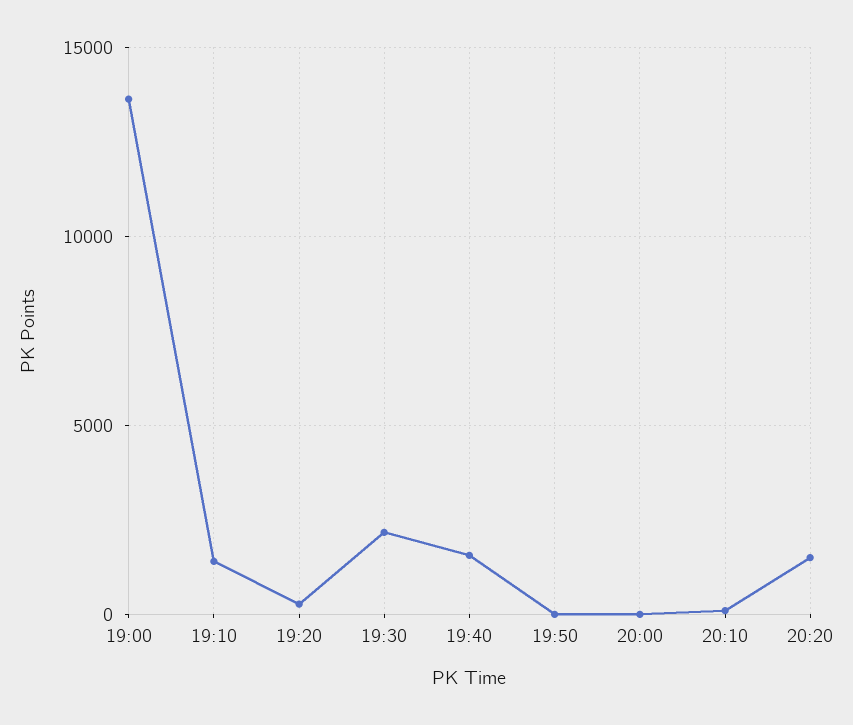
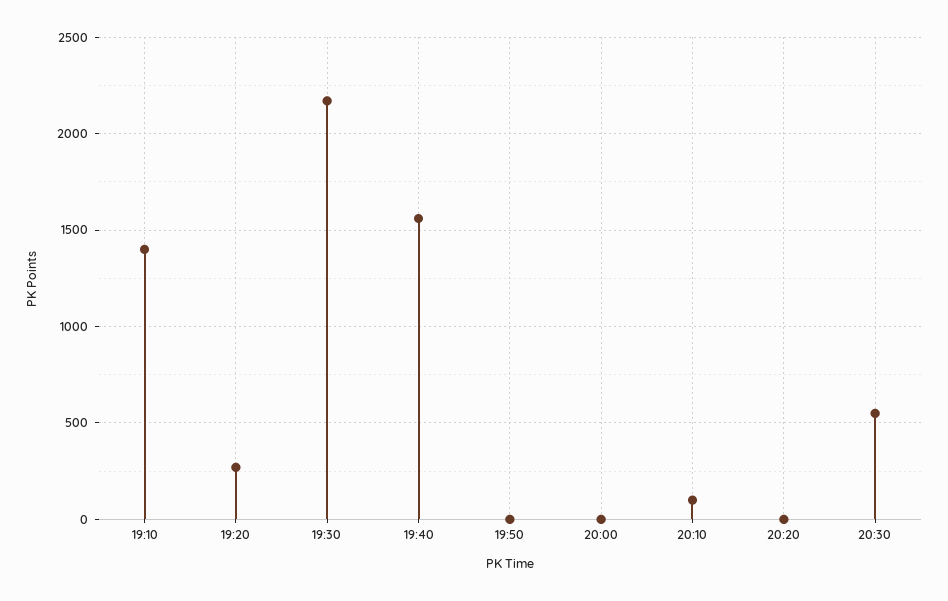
19:00: 13500 -> none
20:20: 1500 -> 0
20:30: none -> 550

